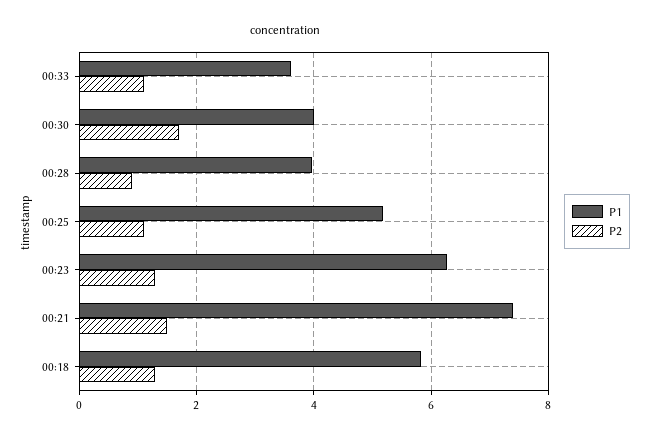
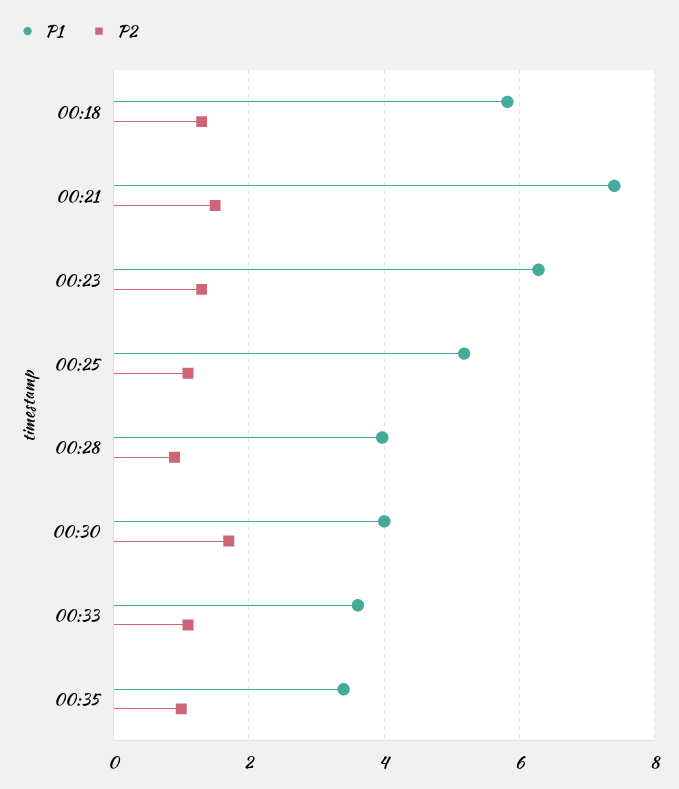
P1, 00:35: none -> 3.4
P2, 00:35: none -> 1

